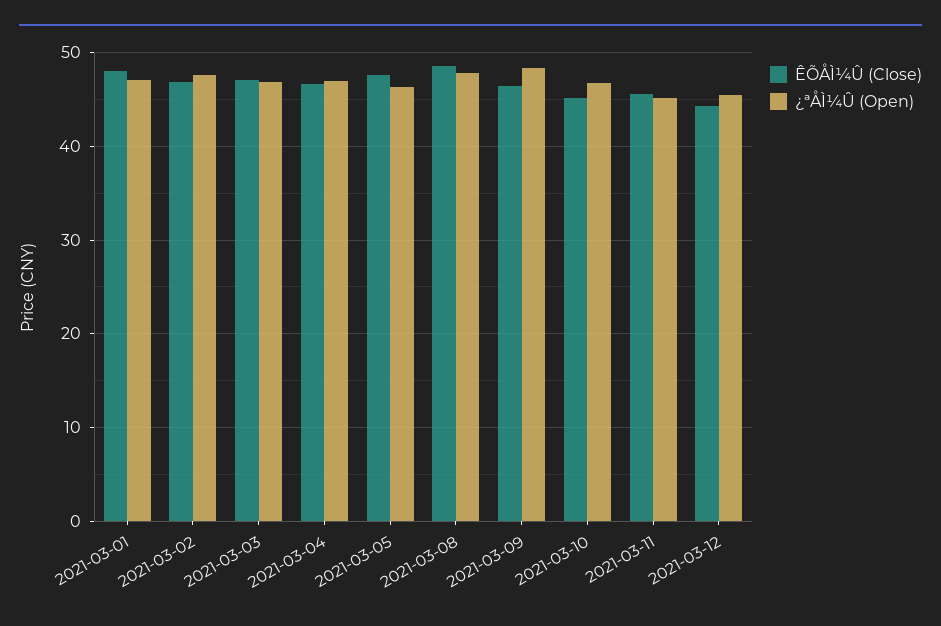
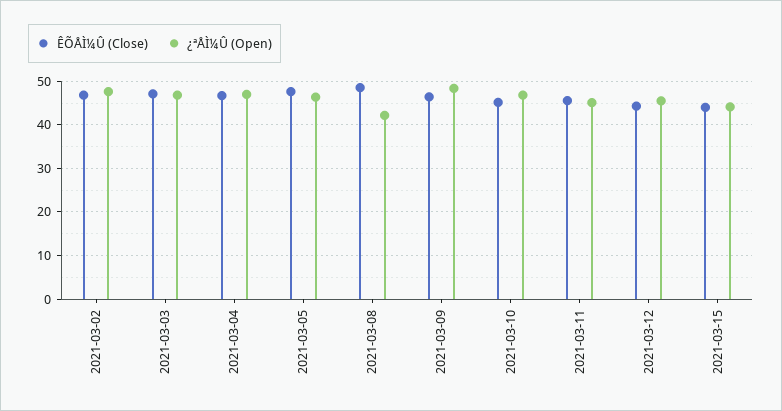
ÊÕÅÌ¼Û (Close), 2021-03-01: 48 -> none
¿ªÅÌ¼Û (Open), 2021-03-01: 47 -> none
¿ªÅÌ¼Û (Open), 2021-03-08: 48 -> 42
ÊÕÅÌ¼Û (Close), 2021-03-15: none -> 44
¿ªÅÌ¼Û (Open), 2021-03-15: none -> 44

